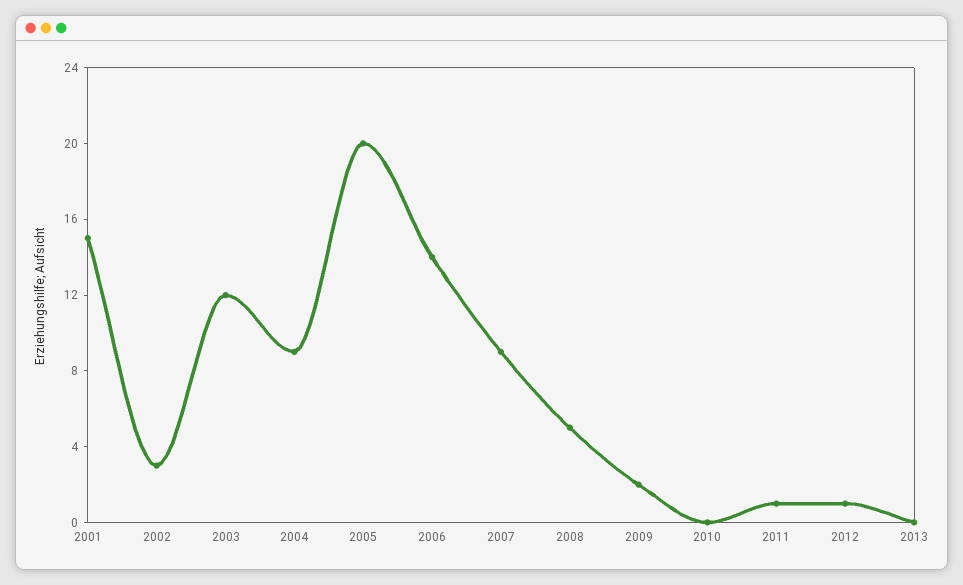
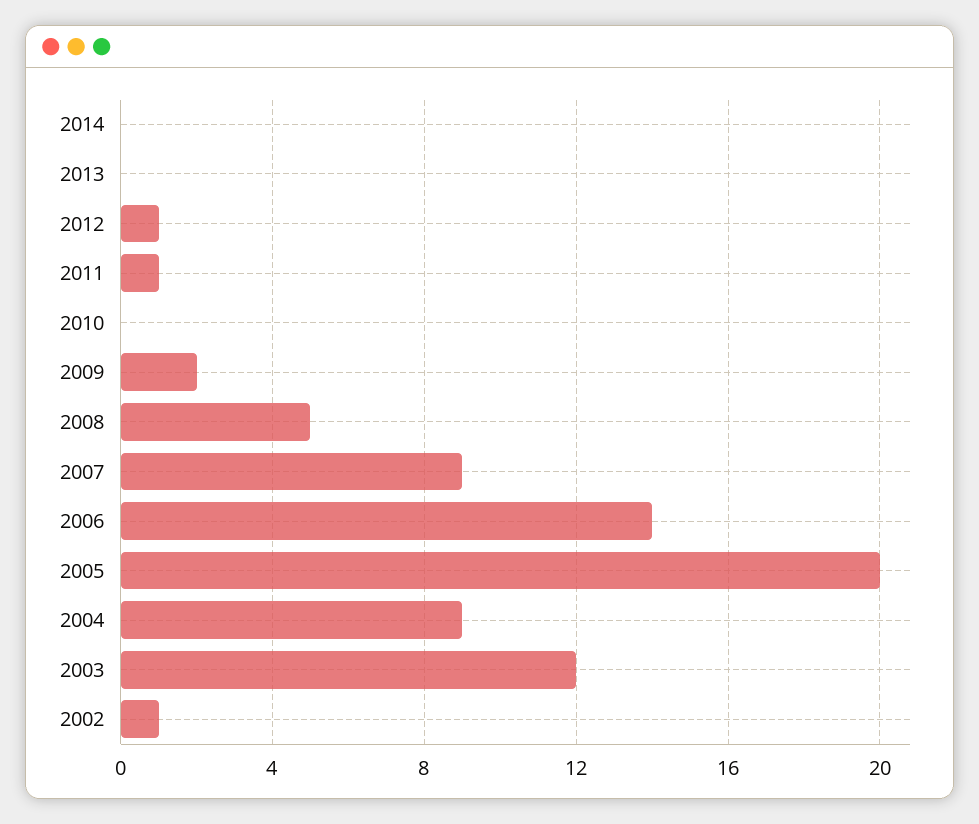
2001: 15 -> none
2002: 3 -> 1
2014: none -> 0

